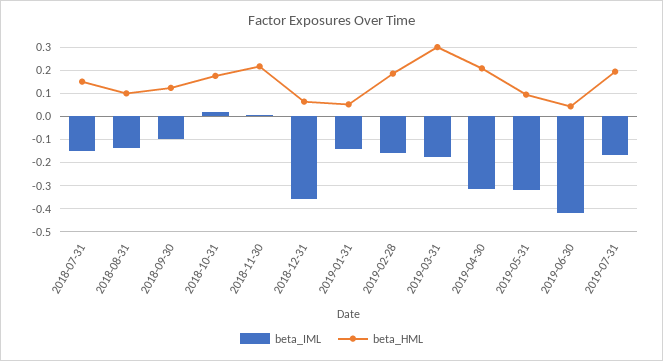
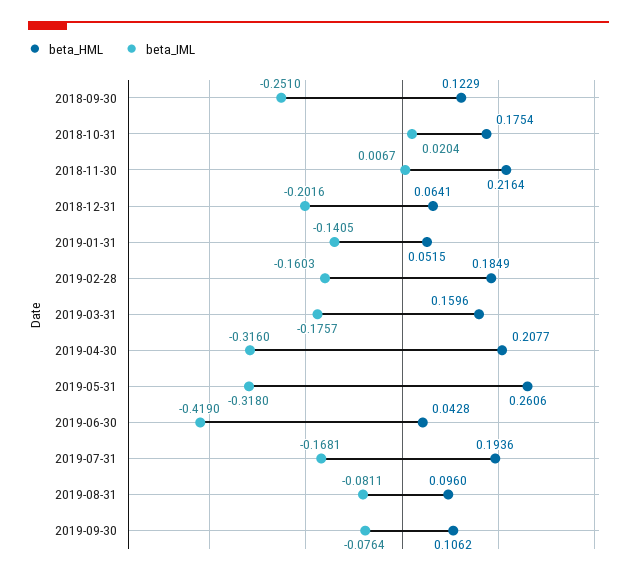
beta_IML, 2018-07-31: -0.15 -> none
beta_HML, 2018-07-31: 0.15 -> none
beta_IML, 2018-08-31: -0.15 -> none
beta_HML, 2018-08-31: 0.1 -> none
beta_IML, 2018-09-30: -0.1 -> -0.251
beta_IML, 2018-12-31: -0.35 -> -0.2016
beta_HML, 2019-03-31: 0.3 -> 0.1596
beta_HML, 2019-05-31: 0.1 -> 0.2606
beta_HML, 2019-08-31: none -> 0.096
beta_IML, 2019-08-31: none -> -0.0811
beta_HML, 2019-09-30: none -> 0.1062
beta_IML, 2019-09-30: none -> -0.0764

